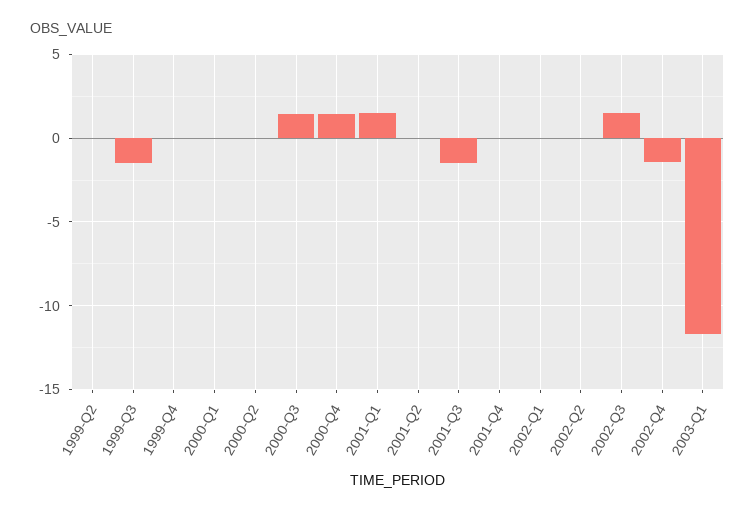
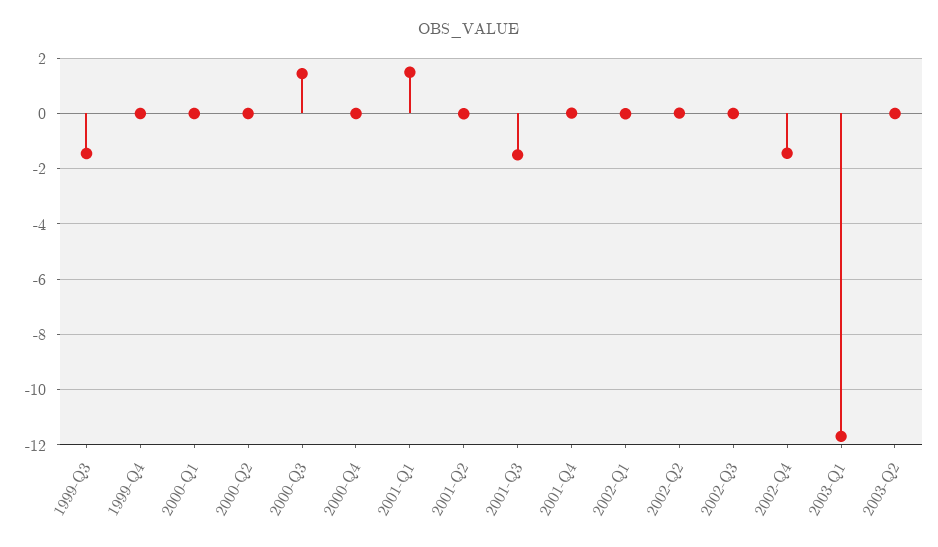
1999-Q2: 0 -> none
2000-Q4: 1.5 -> 0
2002-Q3: 1.5 -> 0
2003-Q2: none -> 0

